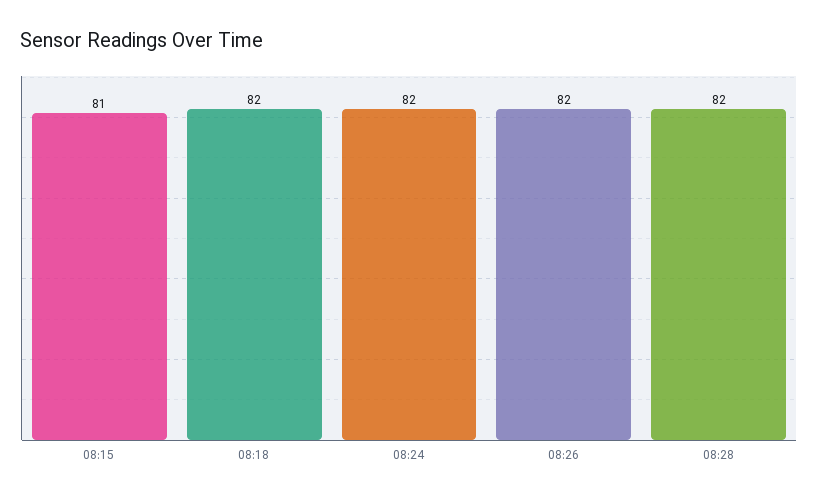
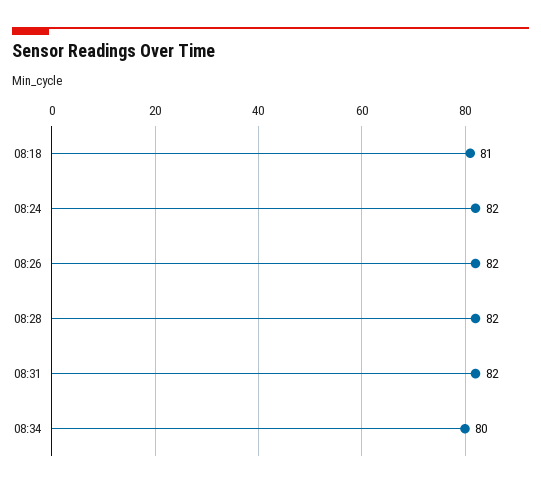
08:15: 81 -> none
08:18: 82 -> 81
08:31: none -> 82
08:34: none -> 80

